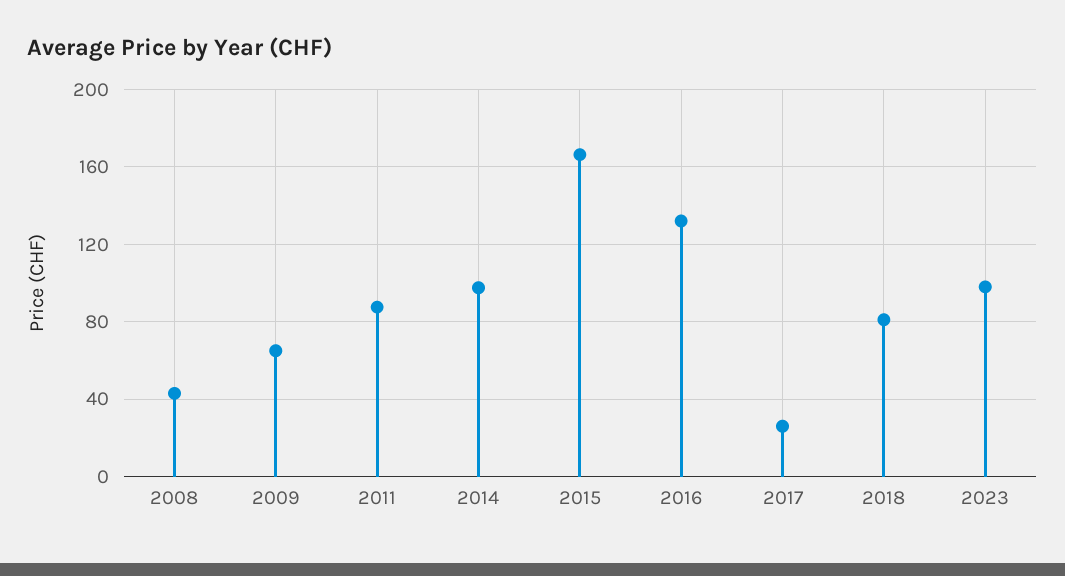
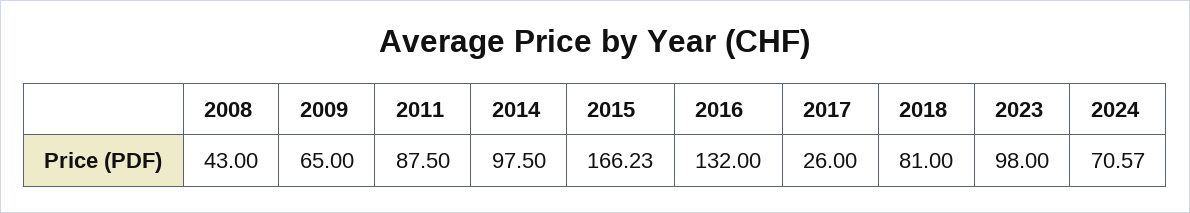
2024: none -> 70.57

